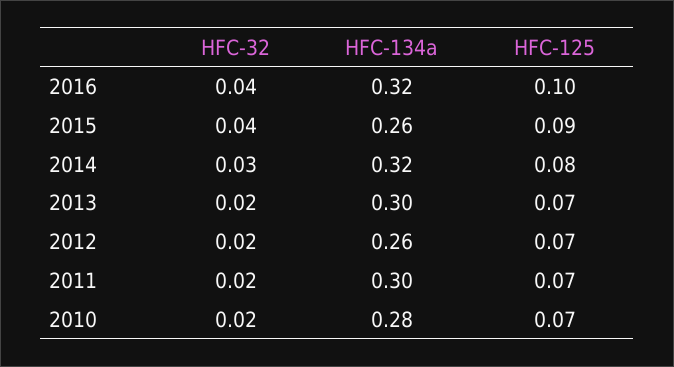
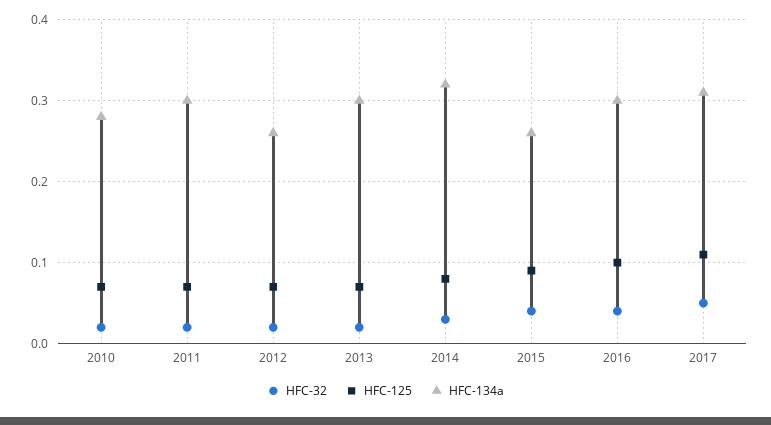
HFC-134a, 2016: 0.32 -> 0.3
HFC-32, 2017: none -> 0.05
HFC-125, 2017: none -> 0.11
HFC-134a, 2017: none -> 0.31

